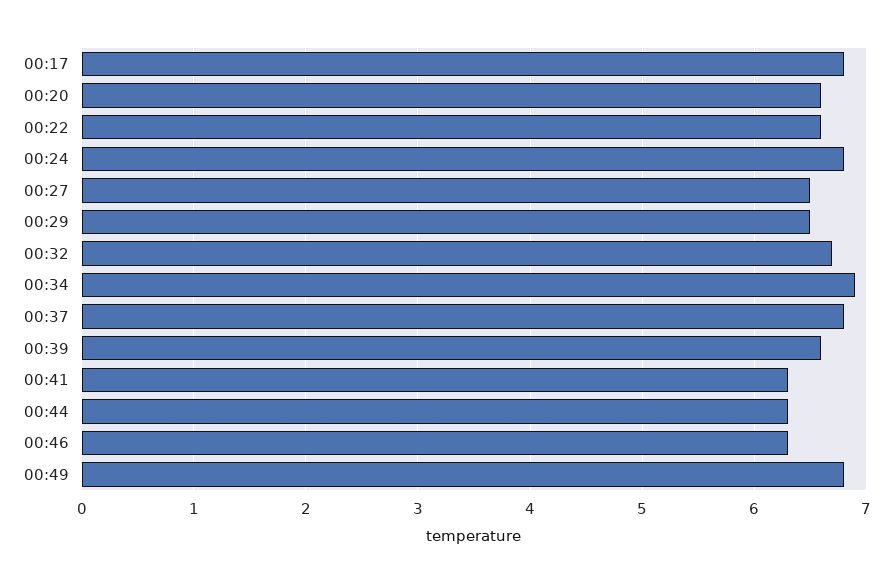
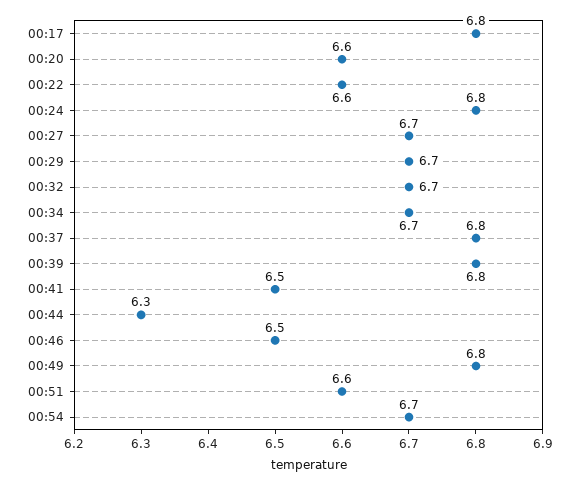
00:27: 6.5 -> 6.7
00:29: 6.5 -> 6.7
00:34: 6.9 -> 6.7
00:39: 6.6 -> 6.8
00:41: 6.3 -> 6.5
00:46: 6.3 -> 6.5
00:51: none -> 6.6
00:54: none -> 6.7

